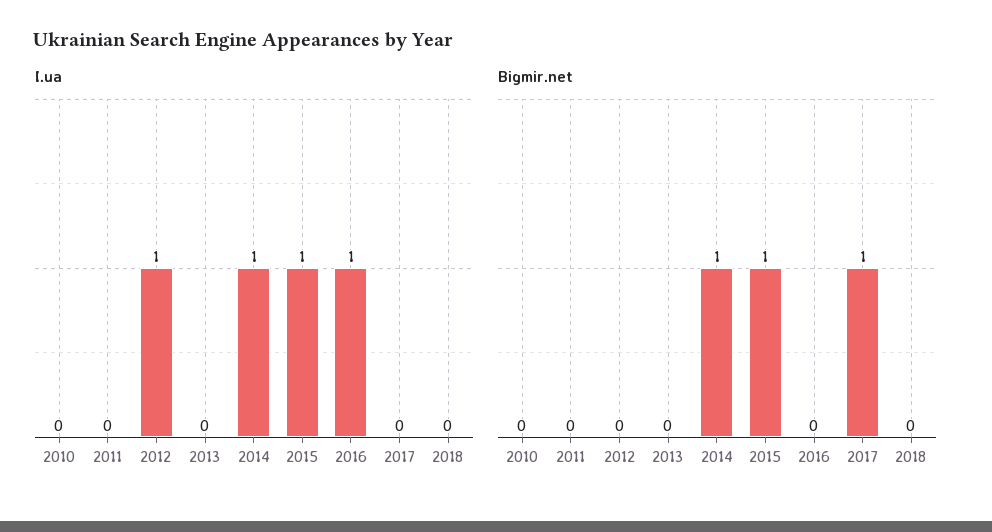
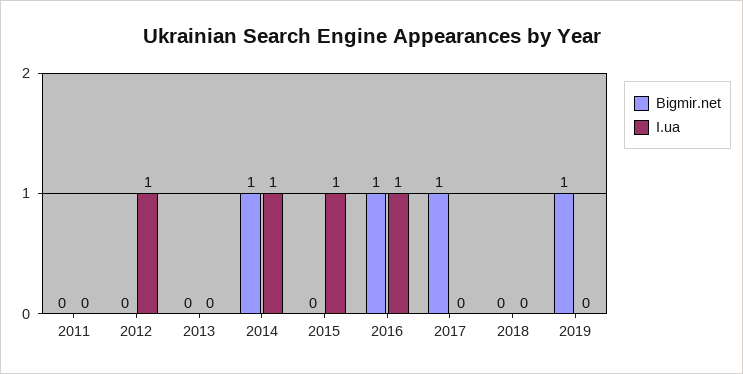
I.ua, 2010: 0 -> none
Bigmir.net, 2010: 0 -> none
Bigmir.net, 2015: 1 -> 0
Bigmir.net, 2016: 0 -> 1
Bigmir.net, 2019: none -> 1
I.ua, 2019: none -> 0

